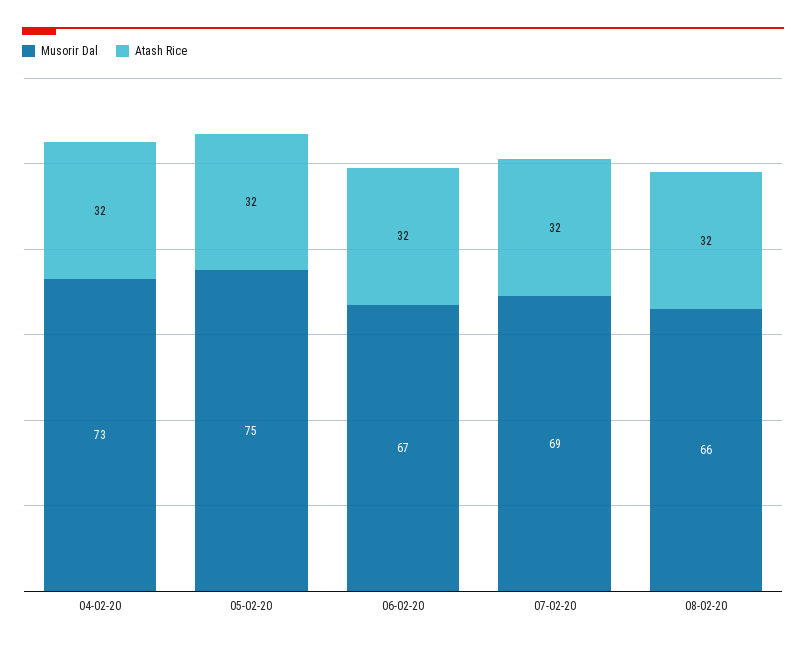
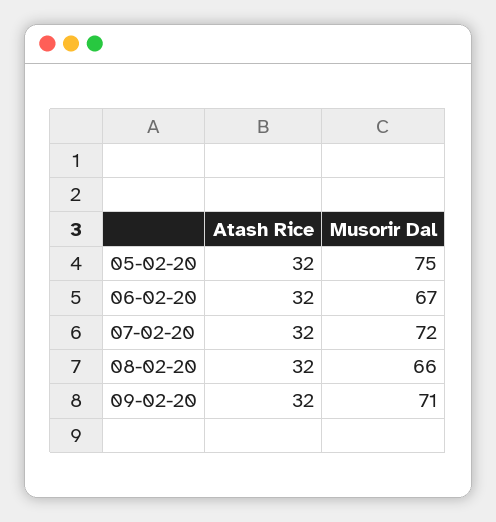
Musorir Dal, 04-02-20: 73 -> none
Atash Rice, 04-02-20: 32 -> none
Musorir Dal, 07-02-20: 69 -> 72
Atash Rice, 09-02-20: none -> 32
Musorir Dal, 09-02-20: none -> 71

